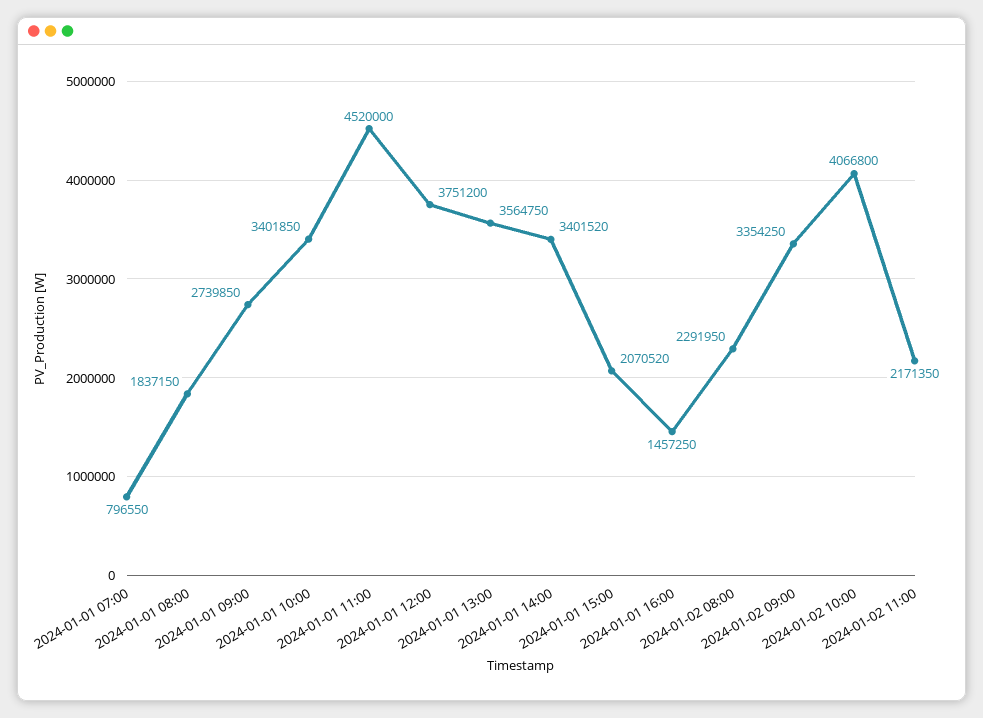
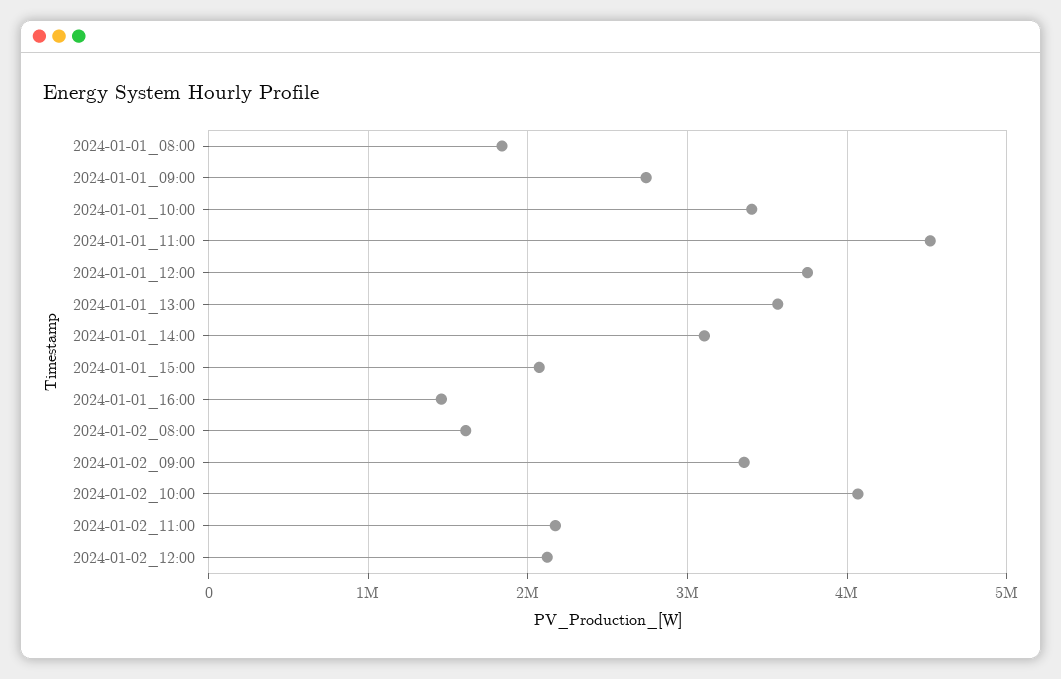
2024-01-01 07:00: 796550 -> none
2024-01-01 14:00: 3401520 -> 3100000
2024-01-02 08:00: 2291950 -> 1600000
2024-01-02_12:00: none -> 2100000

